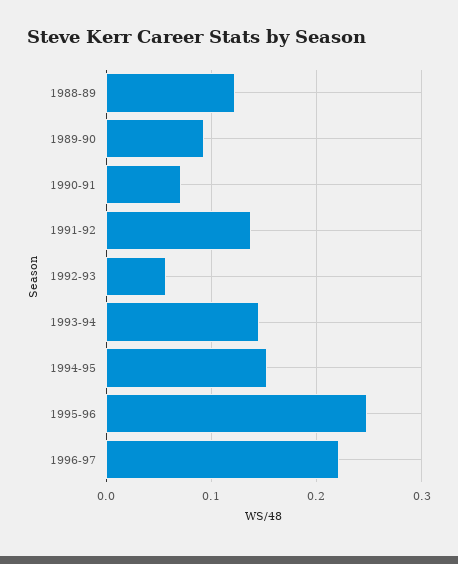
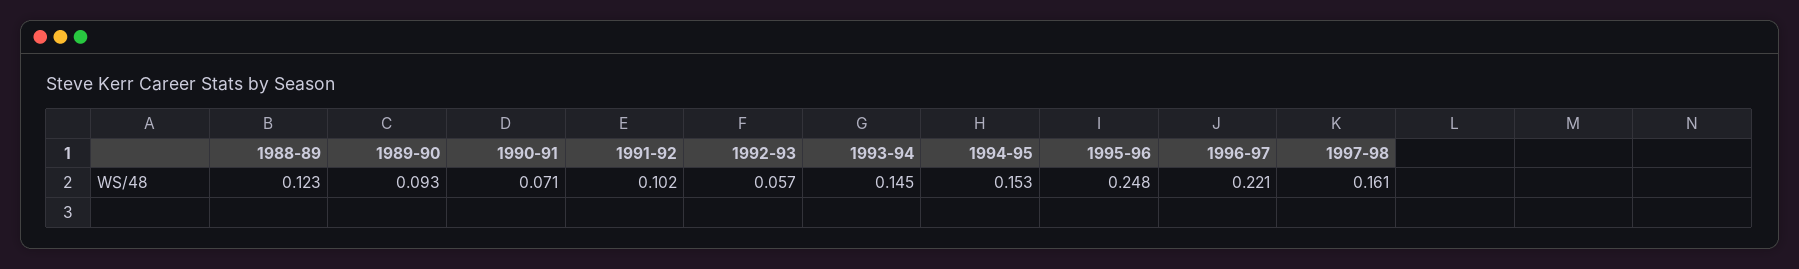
1991-92: 0.14 -> 0.102
1997-98: none -> 0.161

